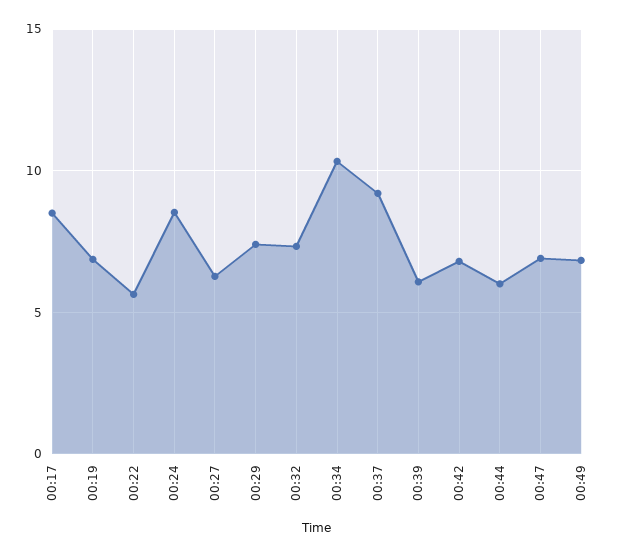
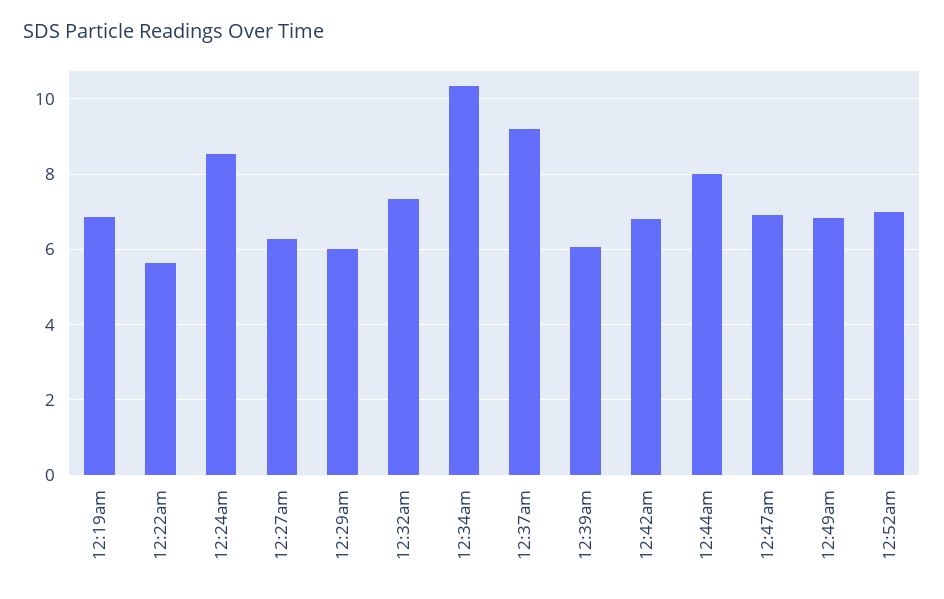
00:17: 8.5 -> none
00:29: 7.5 -> 6
00:44: 6 -> 8
12:52am: none -> 7

